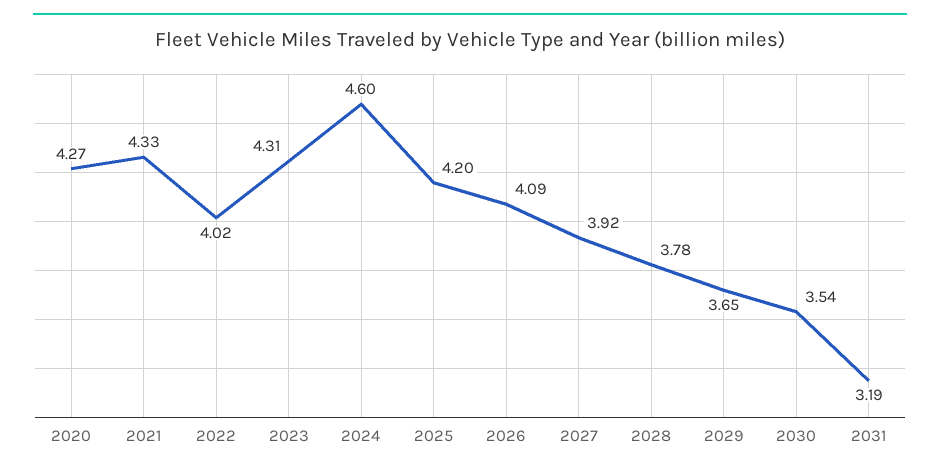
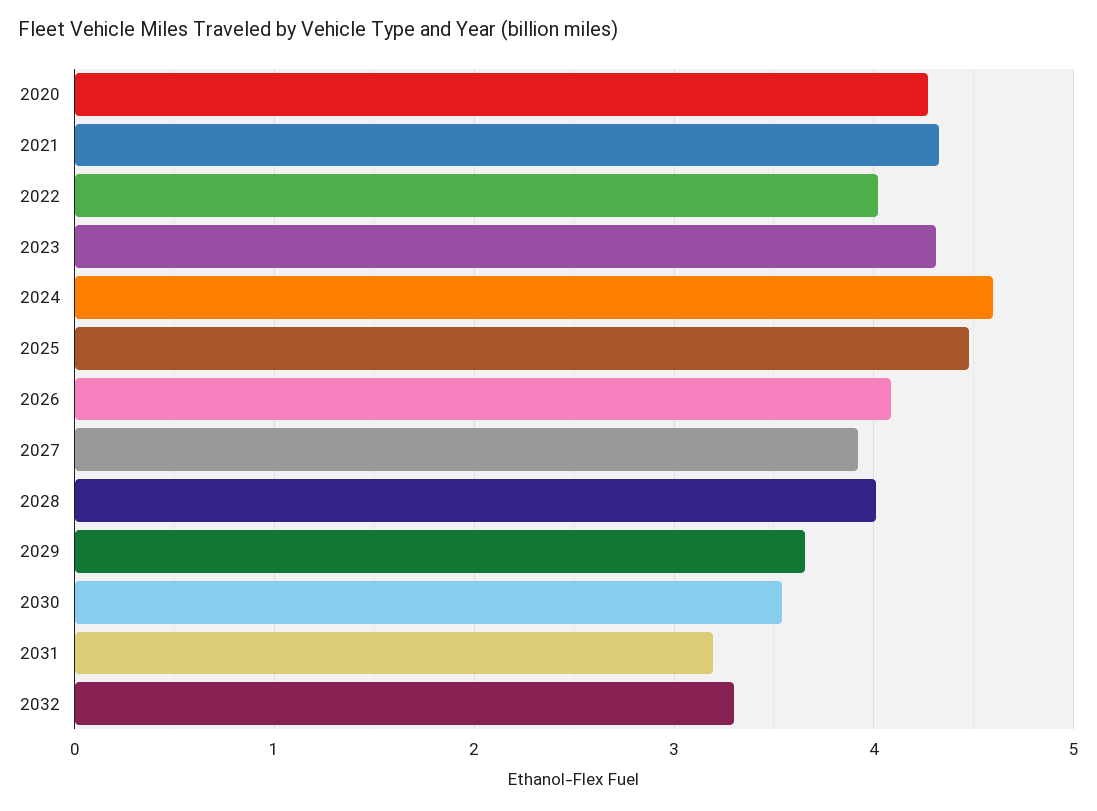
2025: 4.2 -> 4.5
2028: 3.78 -> 4
2032: none -> 3.3

